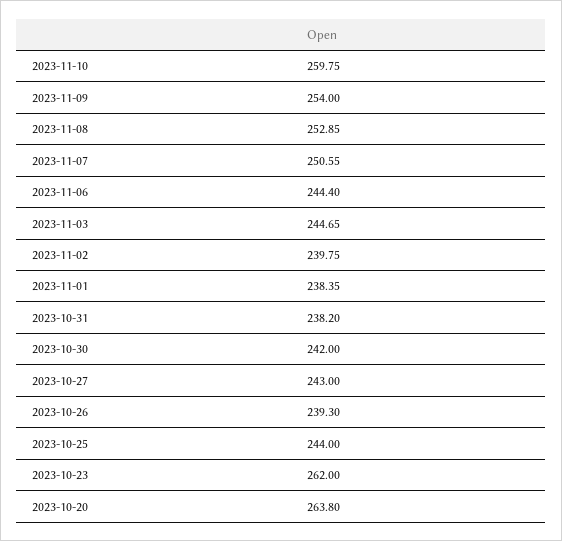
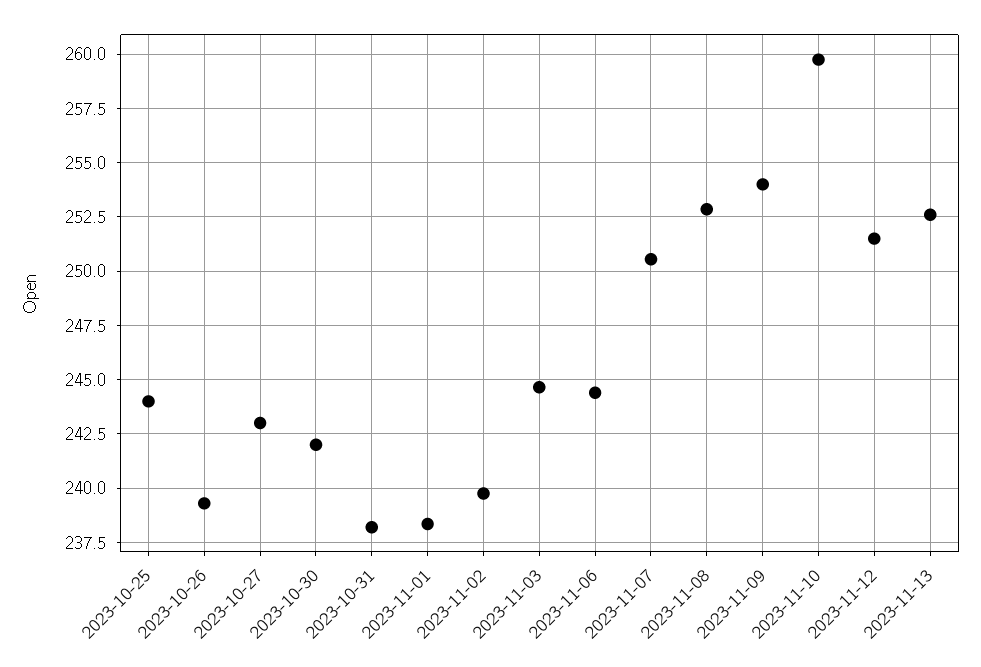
2023-10-23: 262 -> none
2023-10-20: 263.8 -> none
2023-11-12: none -> 251.5
2023-11-13: none -> 252.5

